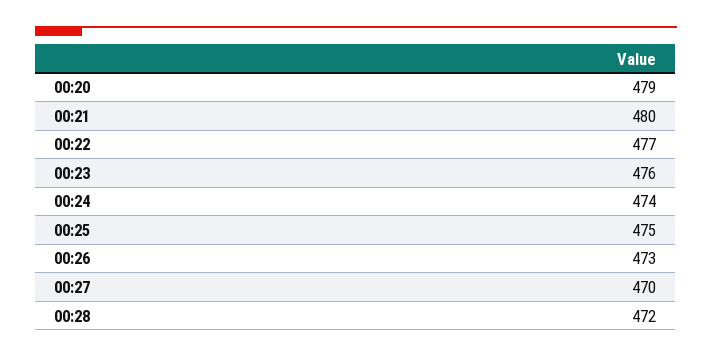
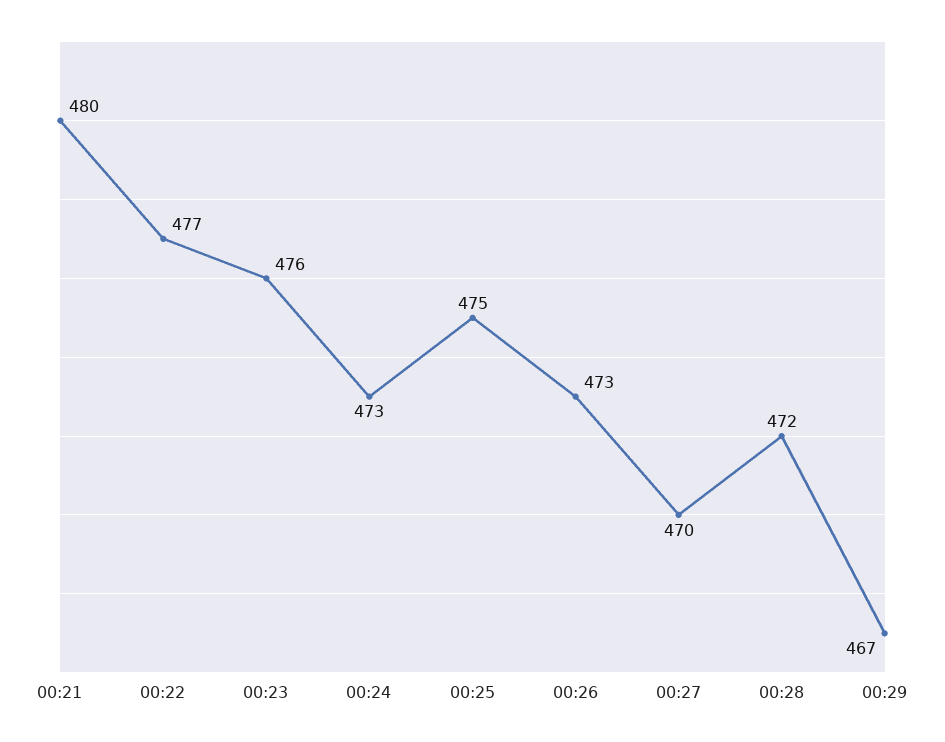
00:20: 479 -> none
00:24: 474 -> 473
00:29: none -> 467

